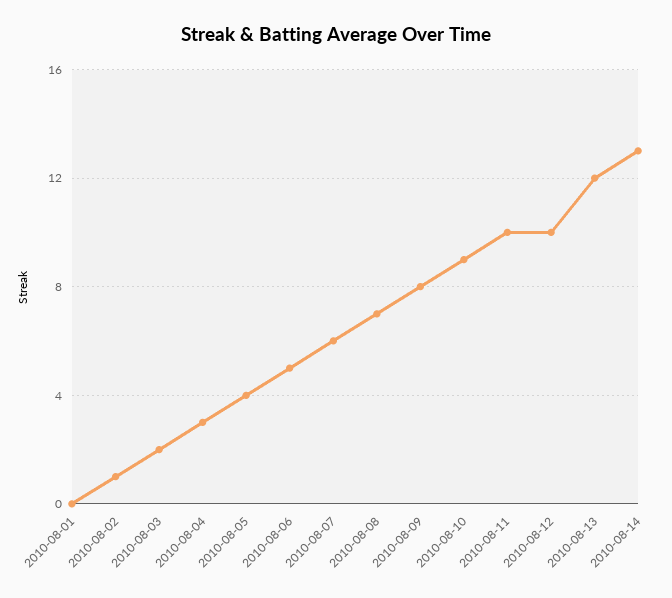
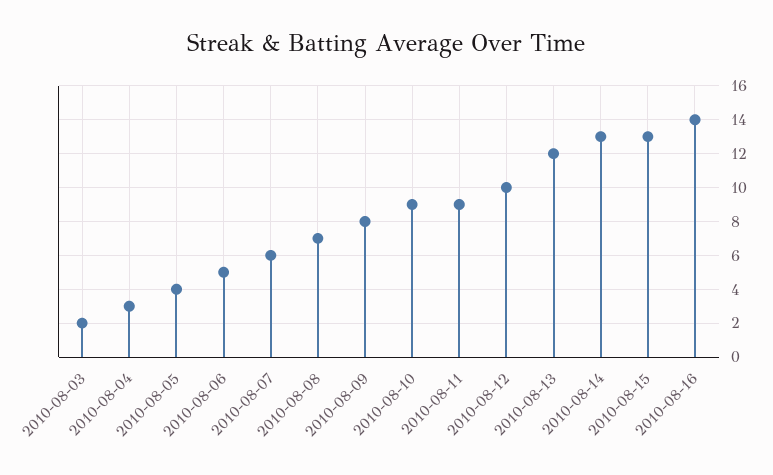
2010-08-01: 0 -> none
2010-08-02: 1 -> none
2010-08-11: 10 -> 9
2010-08-15: none -> 13
2010-08-16: none -> 14

